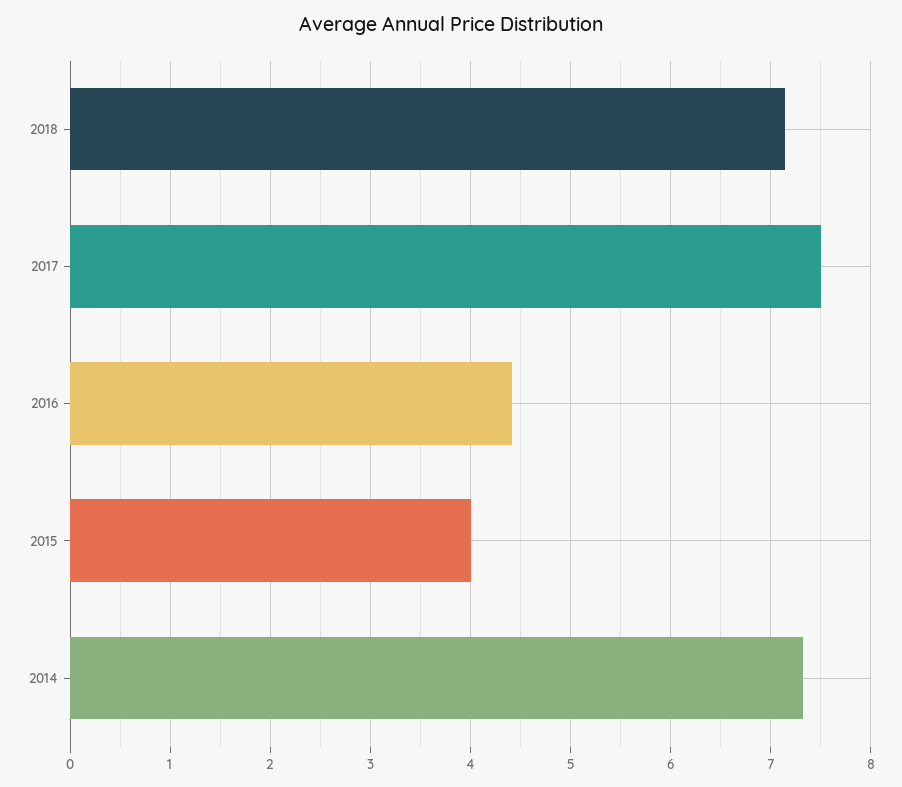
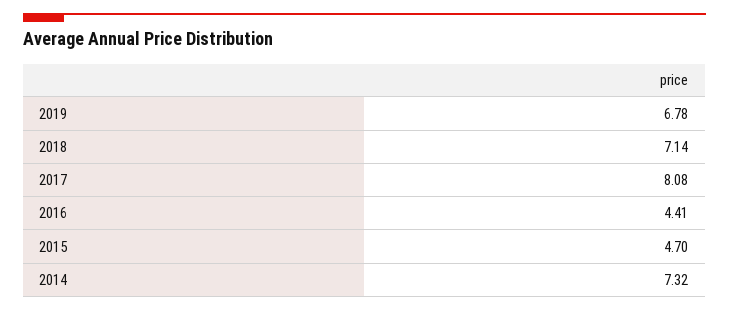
2017: 7.5 -> 8.08
2015: 4 -> 4.7
2019: none -> 6.78

